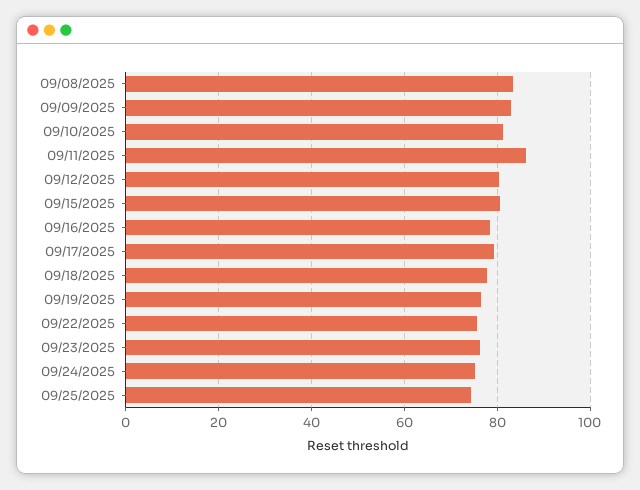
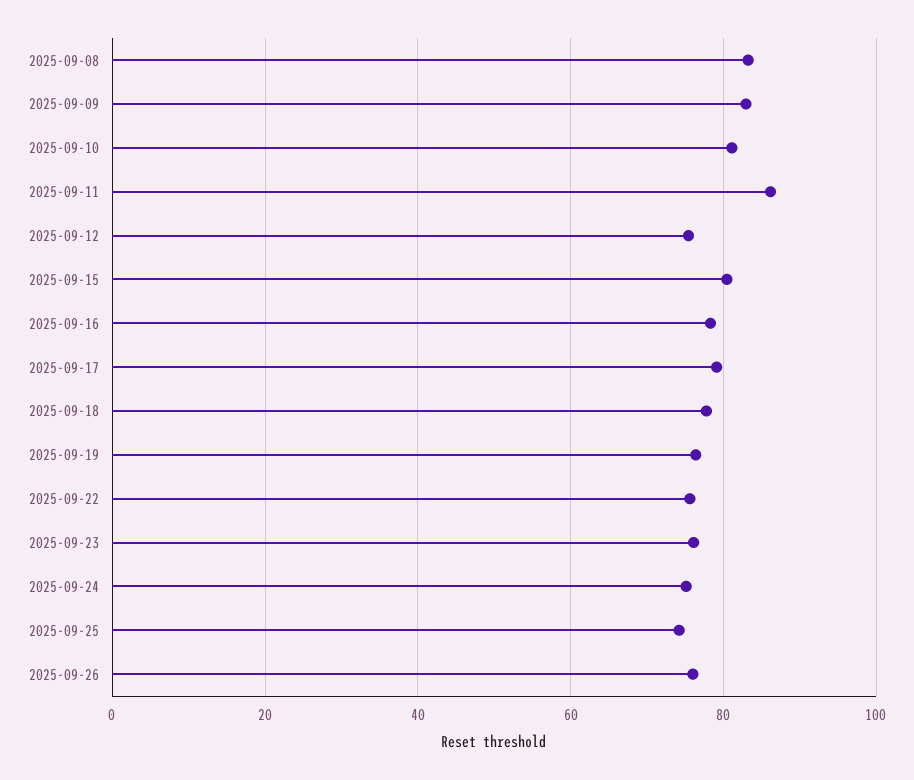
09/12/2025: 80 -> 76
2025-09-26: none -> 76

